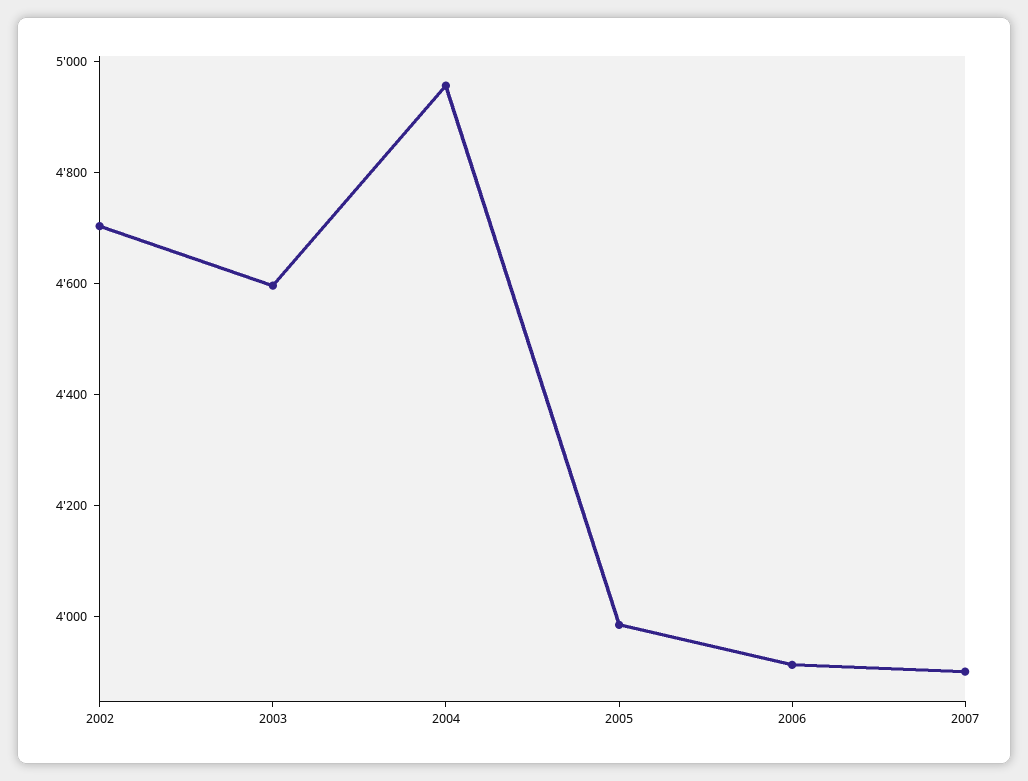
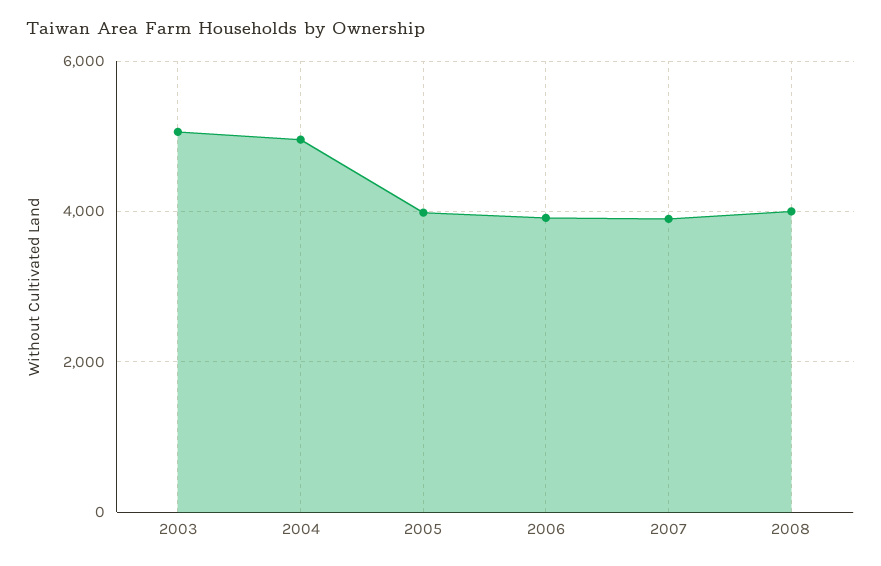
2002: 4700 -> none
2003: 4600 -> 5000
2008: none -> 4000

